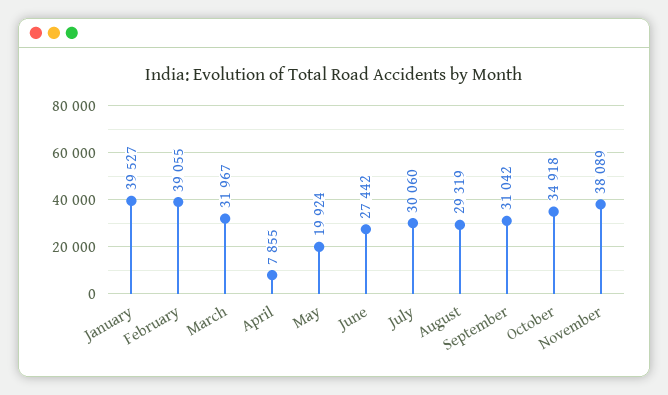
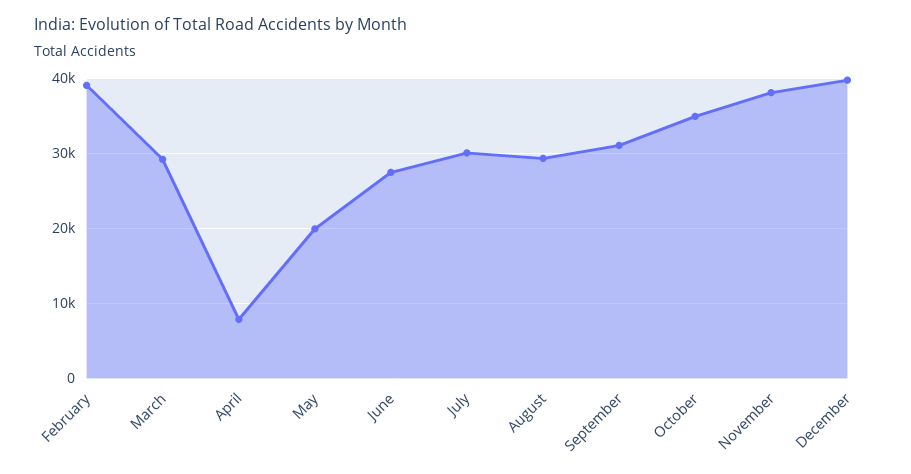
January: 39527 -> none
March: 31967 -> 29000
December: none -> 40000

